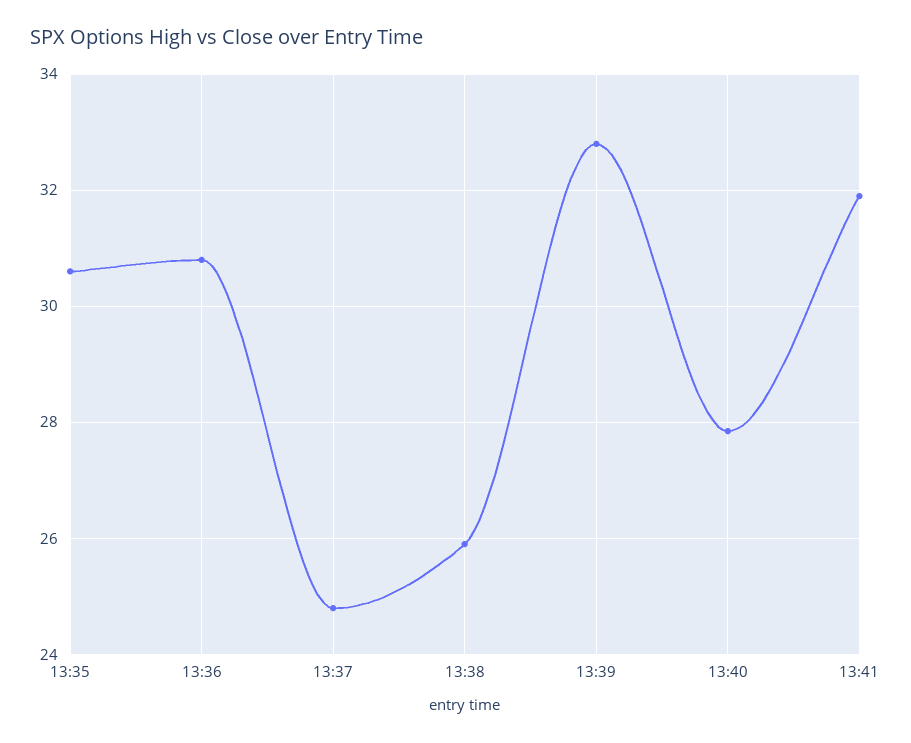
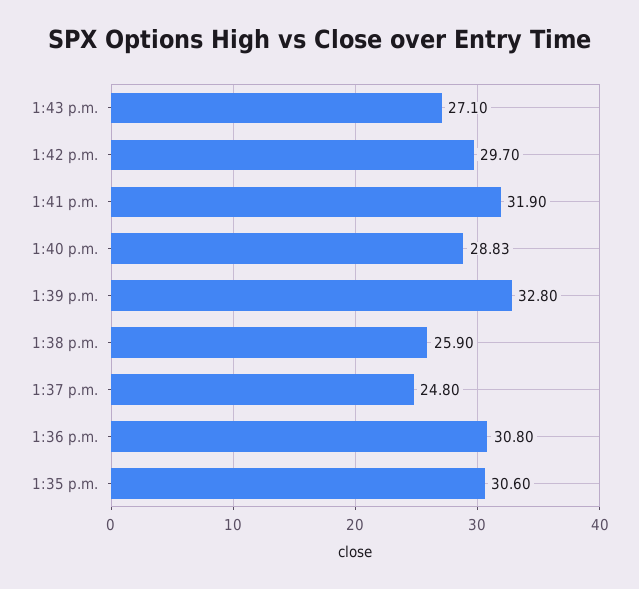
13:40: 27.8 -> 28.83
1:43 p.m.: none -> 27.1
1:42 p.m.: none -> 29.7

